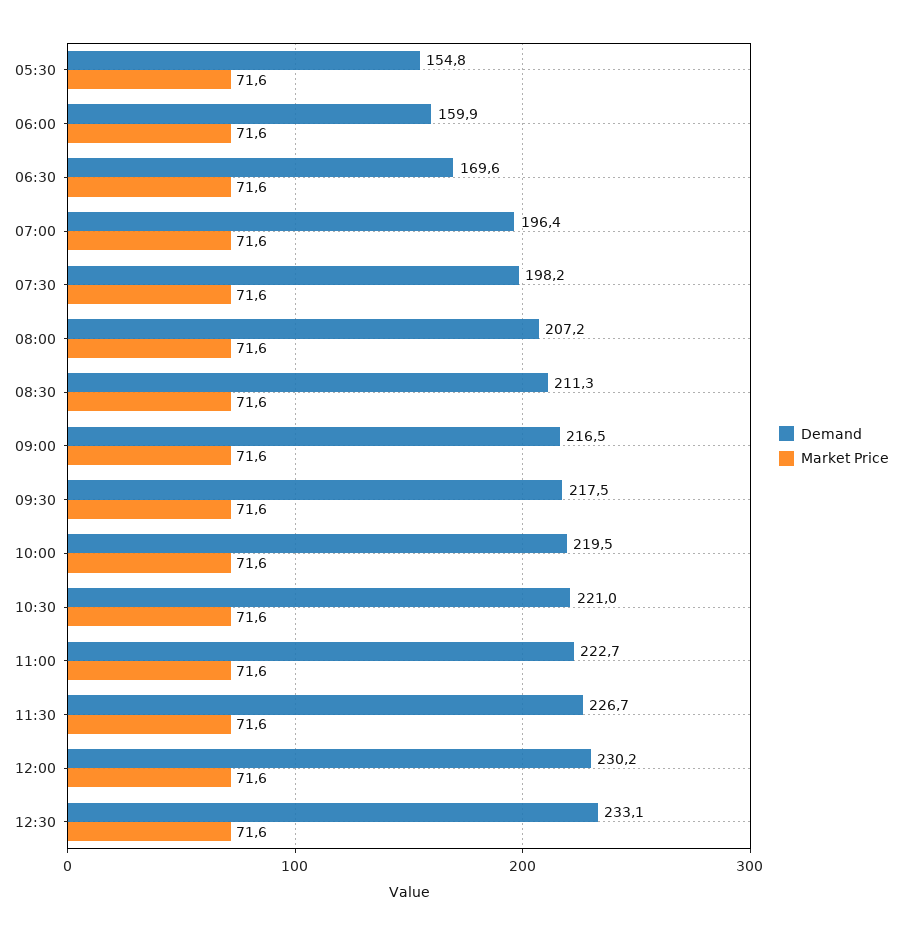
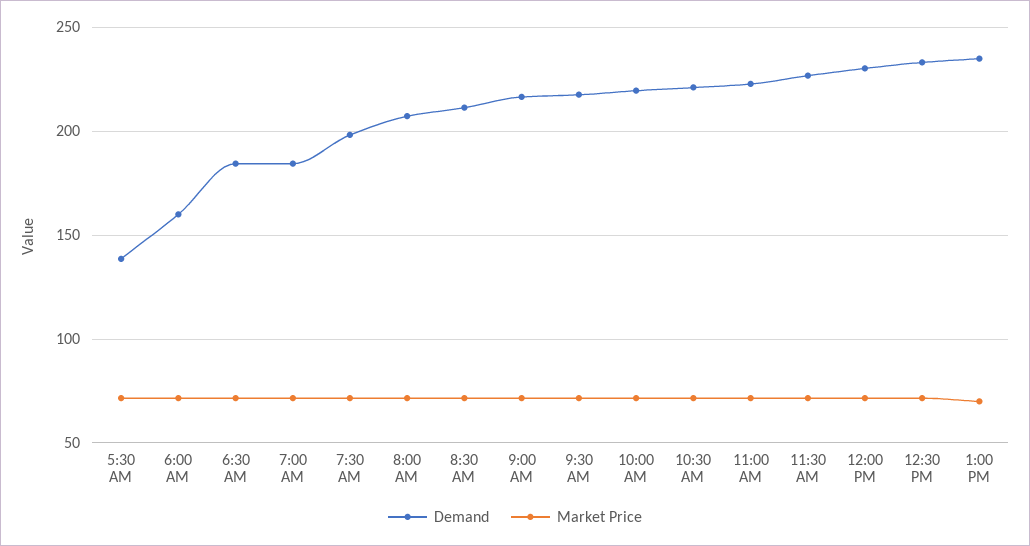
Demand, 05:30: 154.8 -> 140
Demand, 06:30: 169.6 -> 185
Demand, 07:00: 196.4 -> 185
Demand, 1:00 PM: none -> 235
Market Price, 1:00 PM: none -> 70

